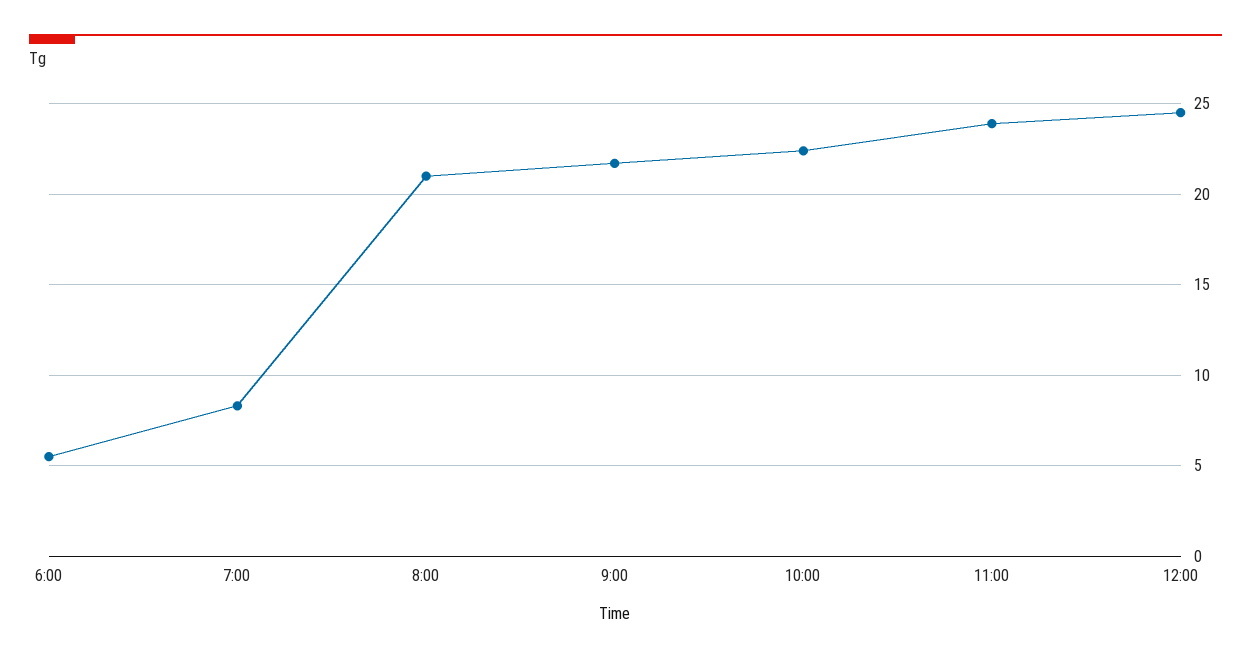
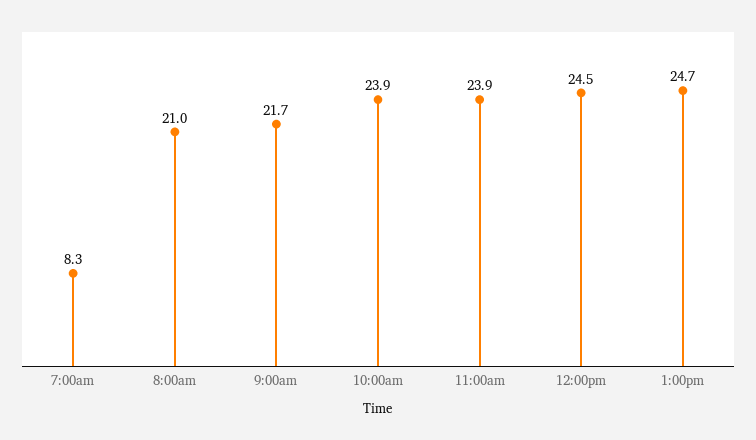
6:00: 5.5 -> none
10:00: 22.5 -> 23.9
1:00pm: none -> 24.7

